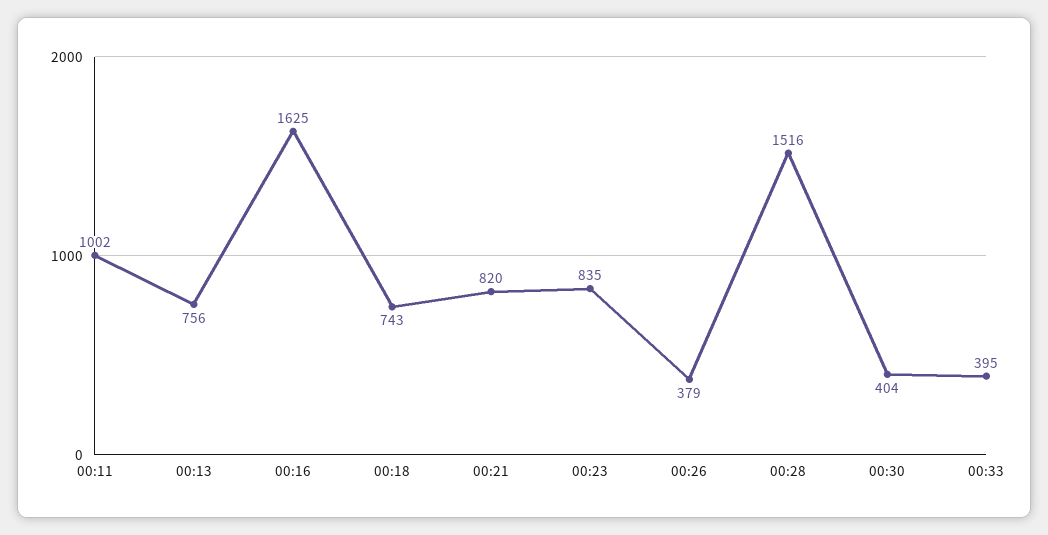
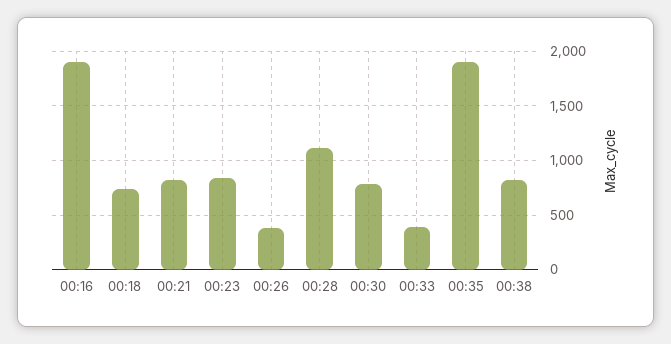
00:11: 1002 -> none
00:13: 756 -> none
00:16: 1625 -> 1900
00:28: 1516 -> 1100
00:30: 404 -> 800
00:35: none -> 1900
00:38: none -> 800

